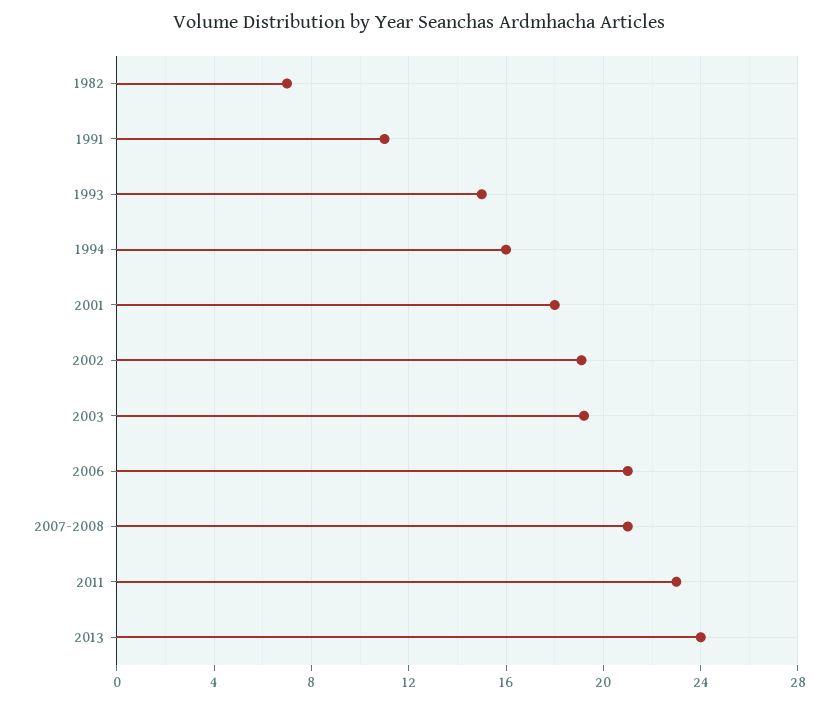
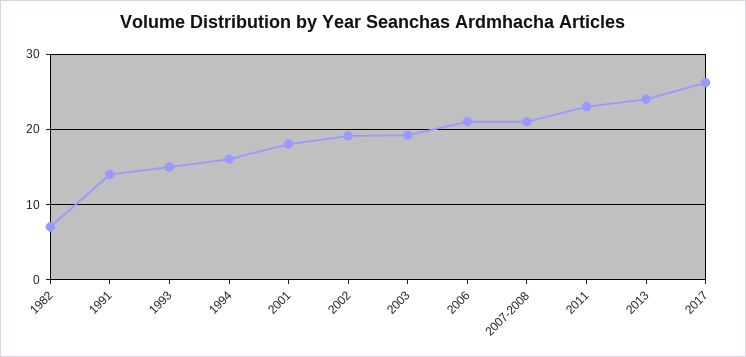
1991: 11 -> 14
2017: none -> 26

